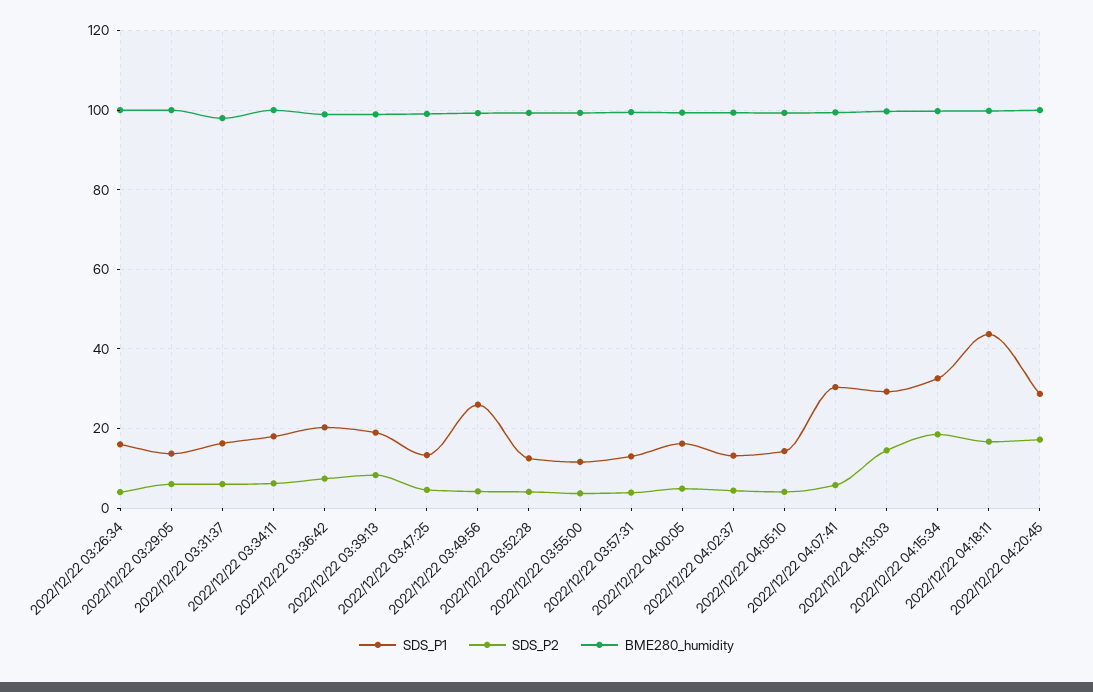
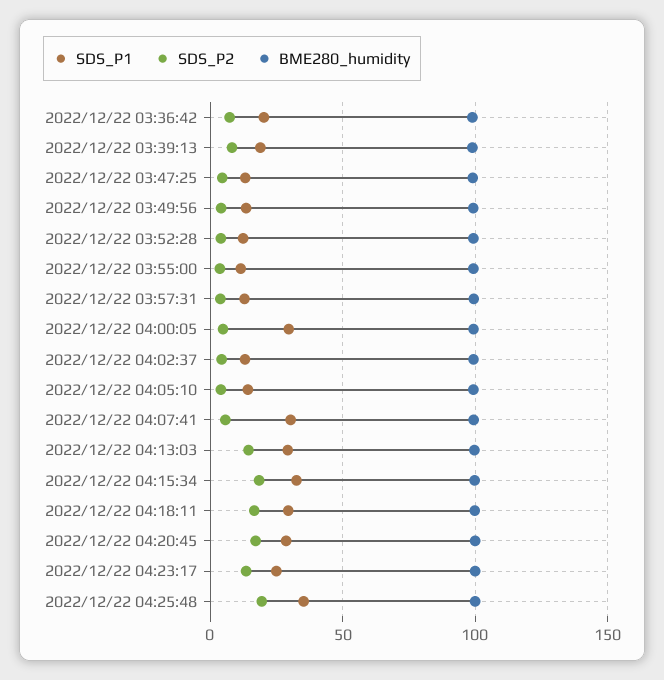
SDS_P1, 2022/12/22 03:26:34: 16 -> none
SDS_P2, 2022/12/22 03:26:34: 4 -> none
BME280_humidity, 2022/12/22 03:26:34: 100 -> none
SDS_P1, 2022/12/22 03:29:05: 14 -> none
SDS_P2, 2022/12/22 03:29:05: 6 -> none
BME280_humidity, 2022/12/22 03:29:05: 100 -> none
SDS_P1, 2022/12/22 03:31:37: 16 -> none
SDS_P2, 2022/12/22 03:31:37: 6 -> none
BME280_humidity, 2022/12/22 03:31:37: 98 -> none
SDS_P1, 2022/12/22 03:34:11: 18 -> none
SDS_P2, 2022/12/22 03:34:11: 6 -> none
BME280_humidity, 2022/12/22 03:34:11: 100 -> none
SDS_P1, 2022/12/22 03:49:56: 26 -> 15
SDS_P1, 2022/12/22 04:00:05: 16 -> 30
SDS_P1, 2022/12/22 04:18:11: 44 -> 30
SDS_P1, 2022/12/22 04:23:17: none -> 25
SDS_P2, 2022/12/22 04:23:17: none -> 15
BME280_humidity, 2022/12/22 04:23:17: none -> 100
SDS_P1, 2022/12/22 04:25:48: none -> 35
SDS_P2, 2022/12/22 04:25:48: none -> 20
BME280_humidity, 2022/12/22 04:25:48: none -> 100

